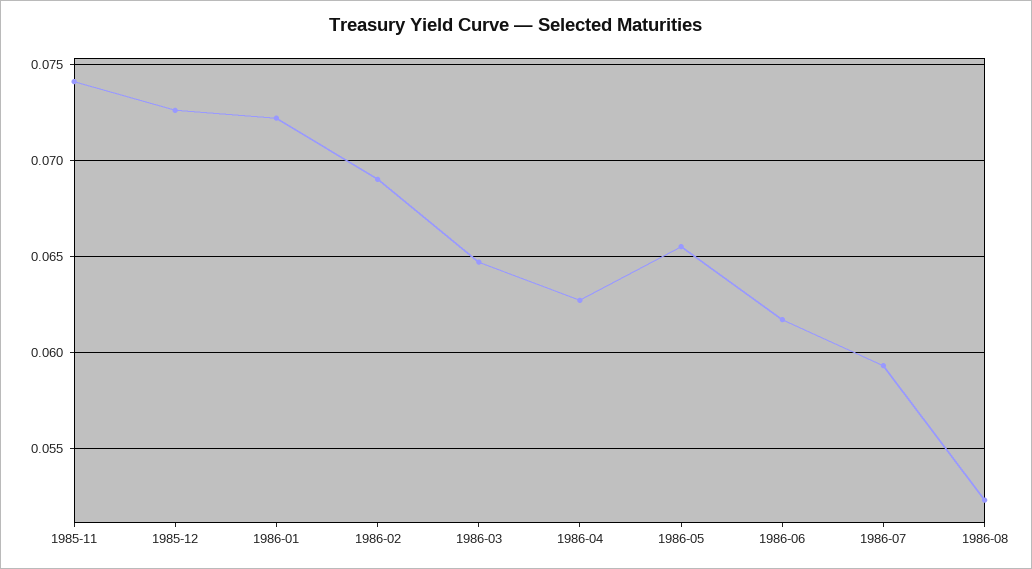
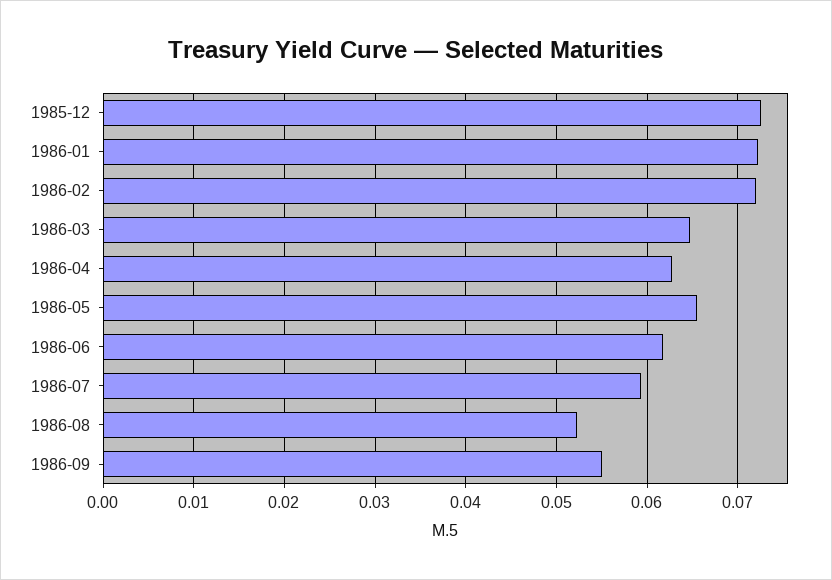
1985-11: 0.074 -> none
1986-02: 0.069 -> 0.072
1986-09: none -> 0.055

